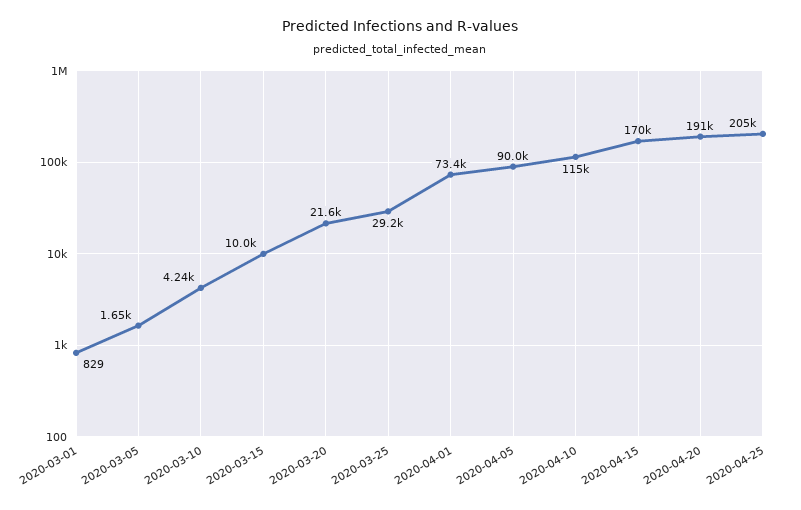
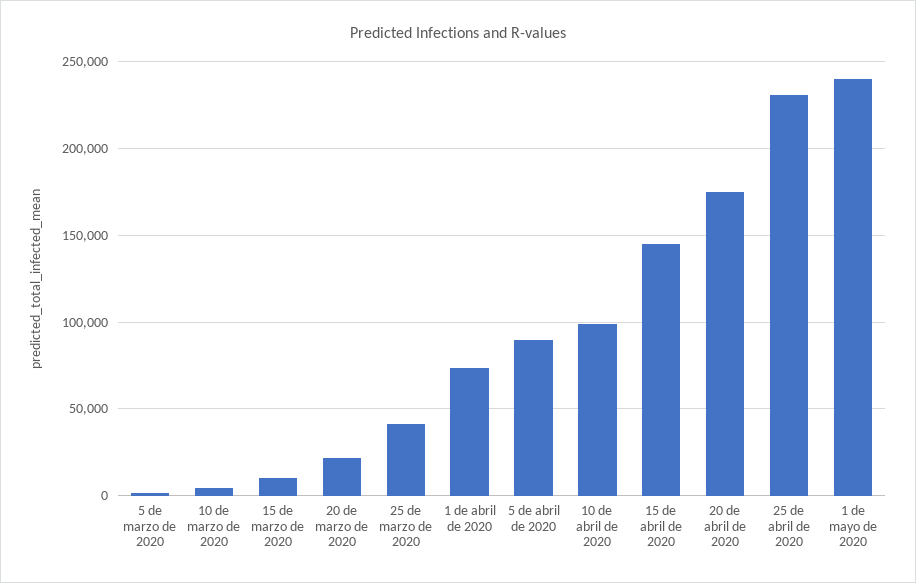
2020-03-01: 829 -> none
2020-03-25: 29200 -> 40000
2020-04-10: 115000 -> 100000
2020-04-15: 170000 -> 145000
2020-04-20: 191000 -> 175000
2020-04-25: 205000 -> 230000
1 de mayo de 2020: none -> 240000

